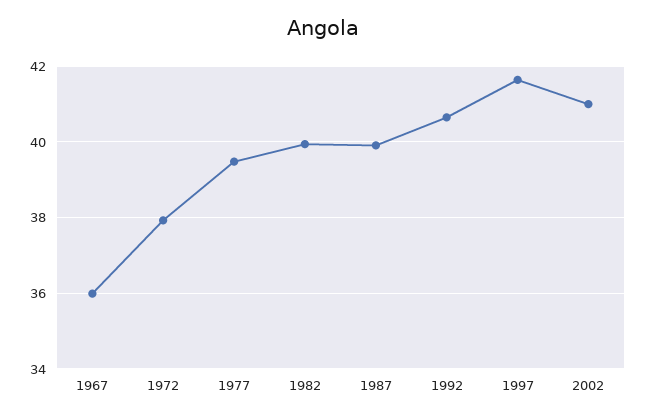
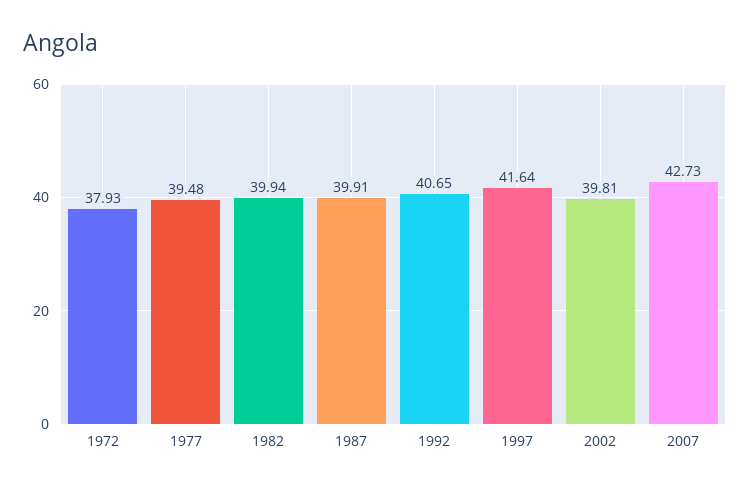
1967: 36 -> none
2002: 41 -> 39.81
2007: none -> 42.73

